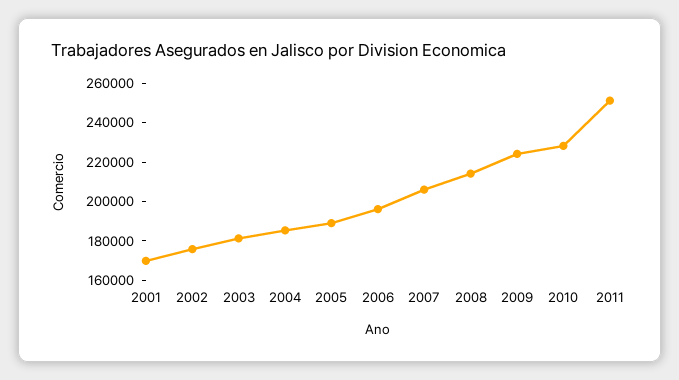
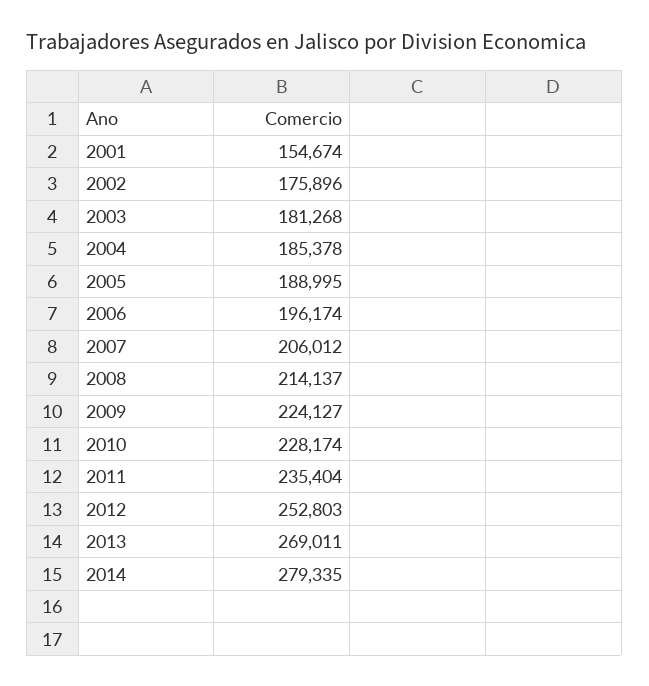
2001: 170000 -> 154674
2011: 250000 -> 235404
2012: none -> 252803
2013: none -> 269011
2014: none -> 279335

